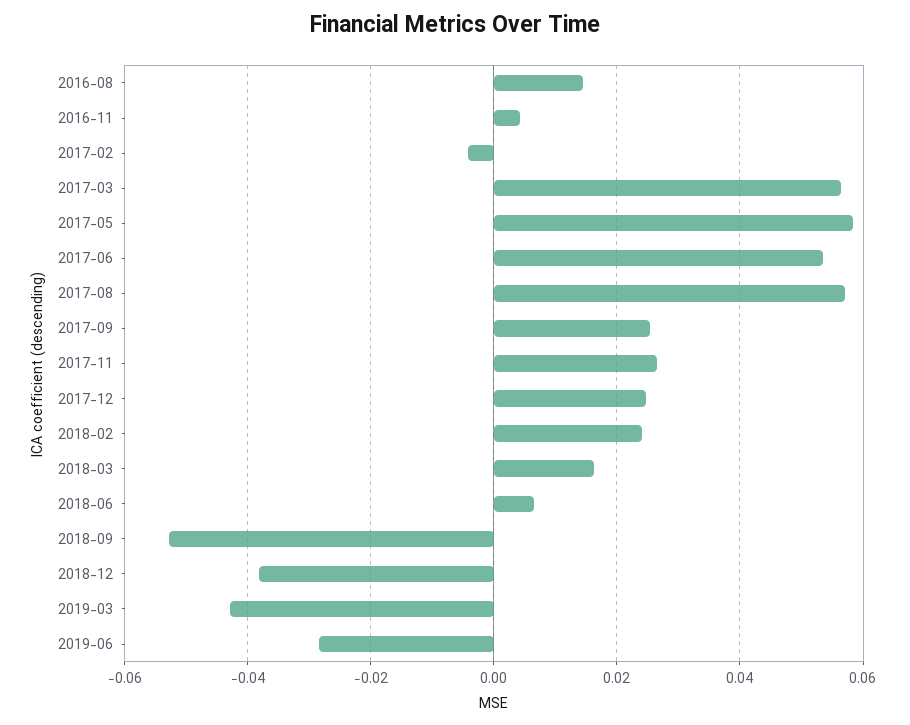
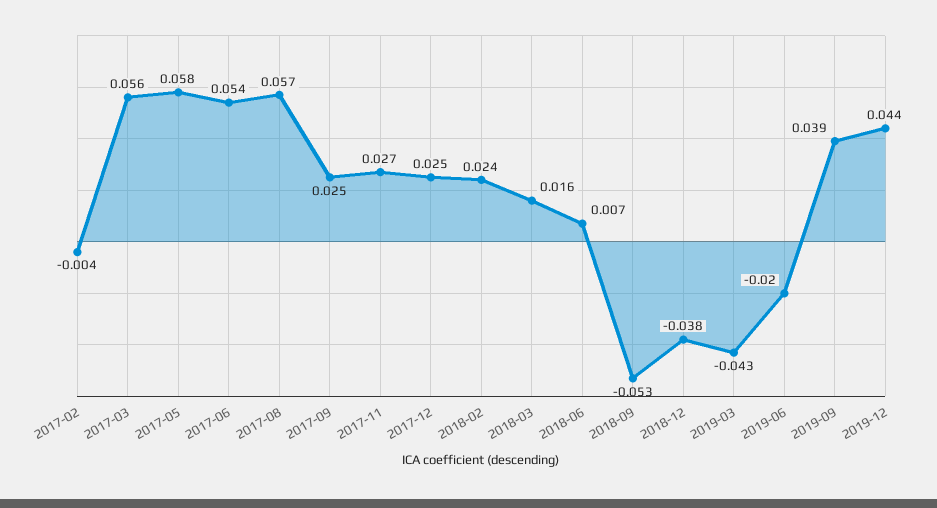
2016-08: 0.014 -> none
2016-11: 0.004 -> none
2019-06: -0.028 -> -0.02
2019-09: none -> 0.039
2019-12: none -> 0.044

